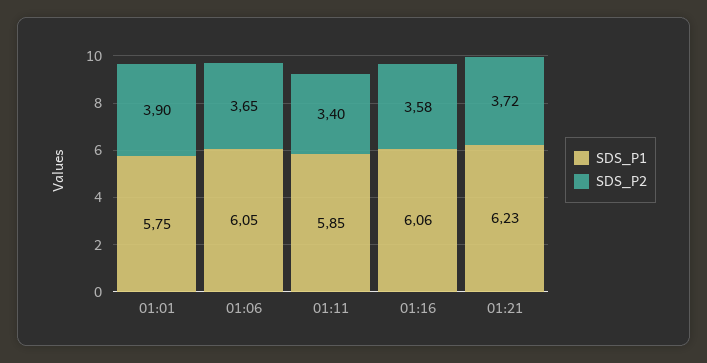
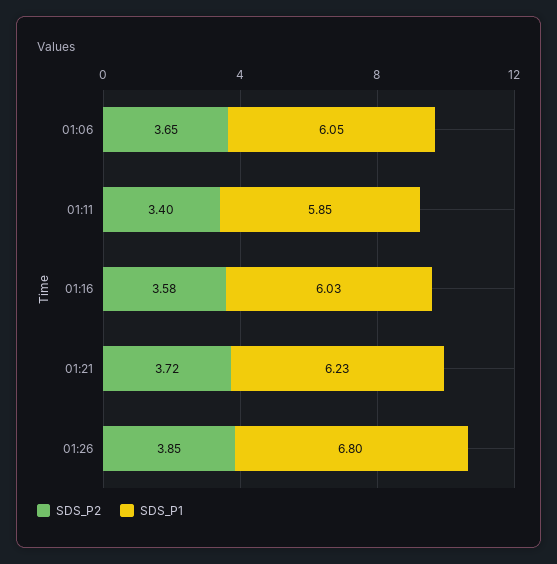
SDS_P1, 01:01: 5.75 -> none
SDS_P2, 01:01: 3.9 -> none
SDS_P1, 01:16: 6.06 -> 6.03
SDS_P2, 01:26: none -> 3.85
SDS_P1, 01:26: none -> 6.8

